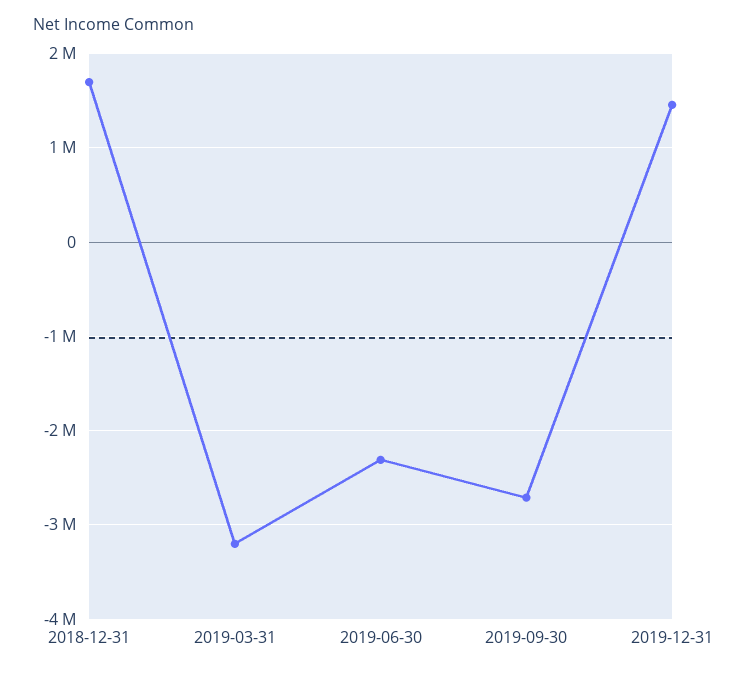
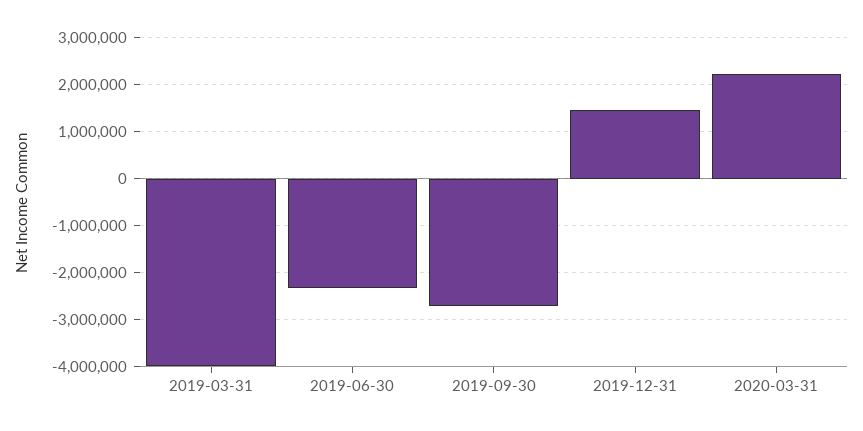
2018-12-31: 1700000 -> none
2019-03-31: -3200000 -> -4000000
2020-03-31: none -> 2200000

